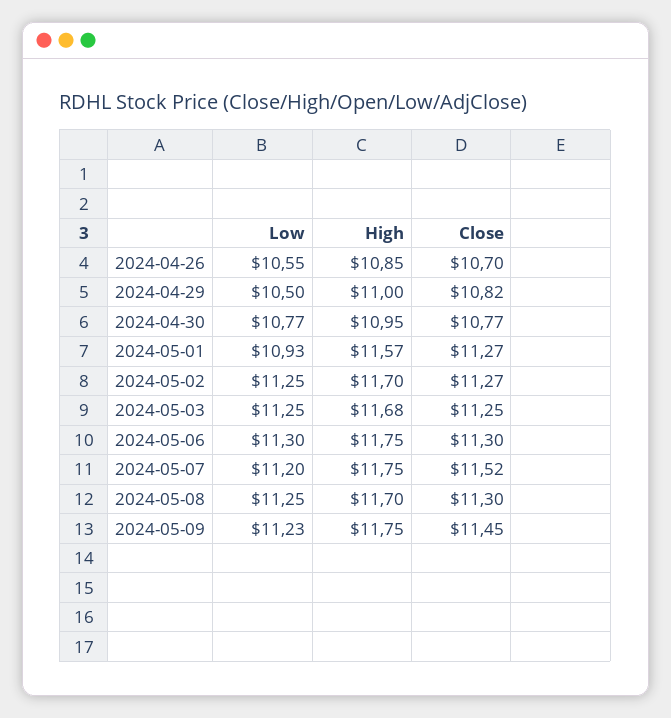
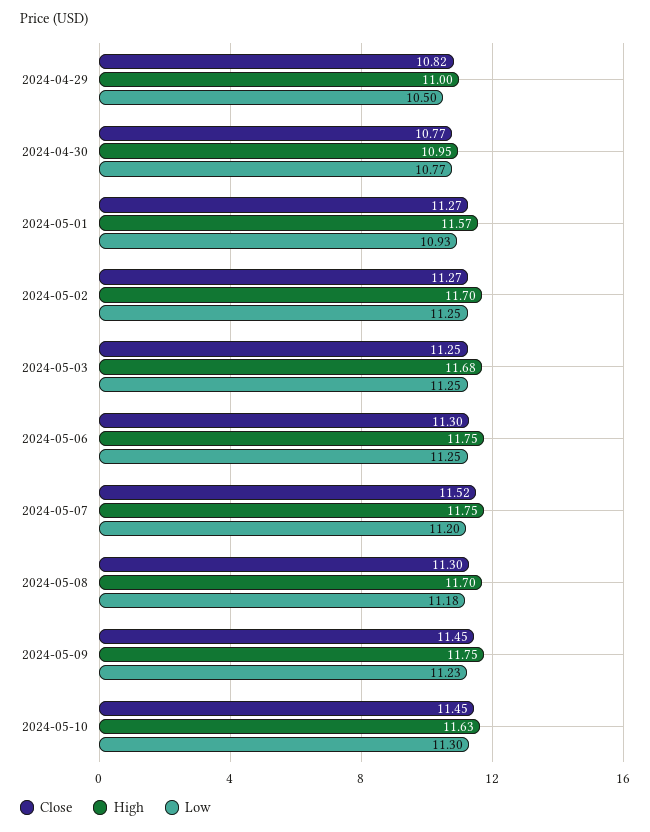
Low, 2024-04-26: 10.55 -> none
High, 2024-04-26: 10.85 -> none
Close, 2024-04-26: 10.7 -> none
Low, 2024-05-06: 11.3 -> 11.25
Low, 2024-05-08: 11.25 -> 11.18
Close, 2024-05-10: none -> 11.45
High, 2024-05-10: none -> 11.63
Low, 2024-05-10: none -> 11.3

